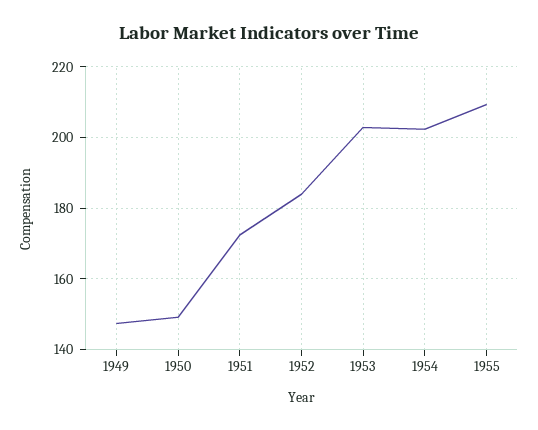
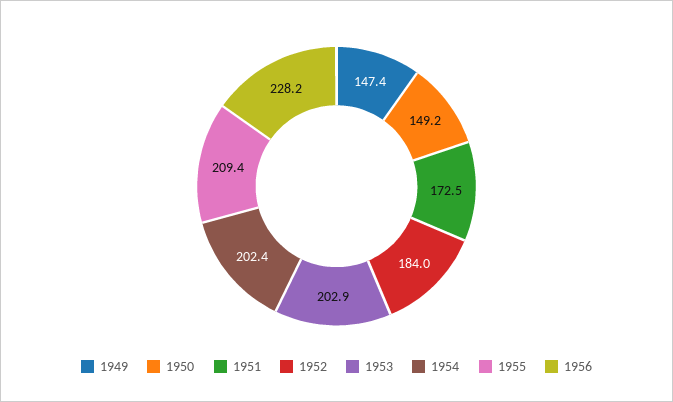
1956: none -> 228.2

